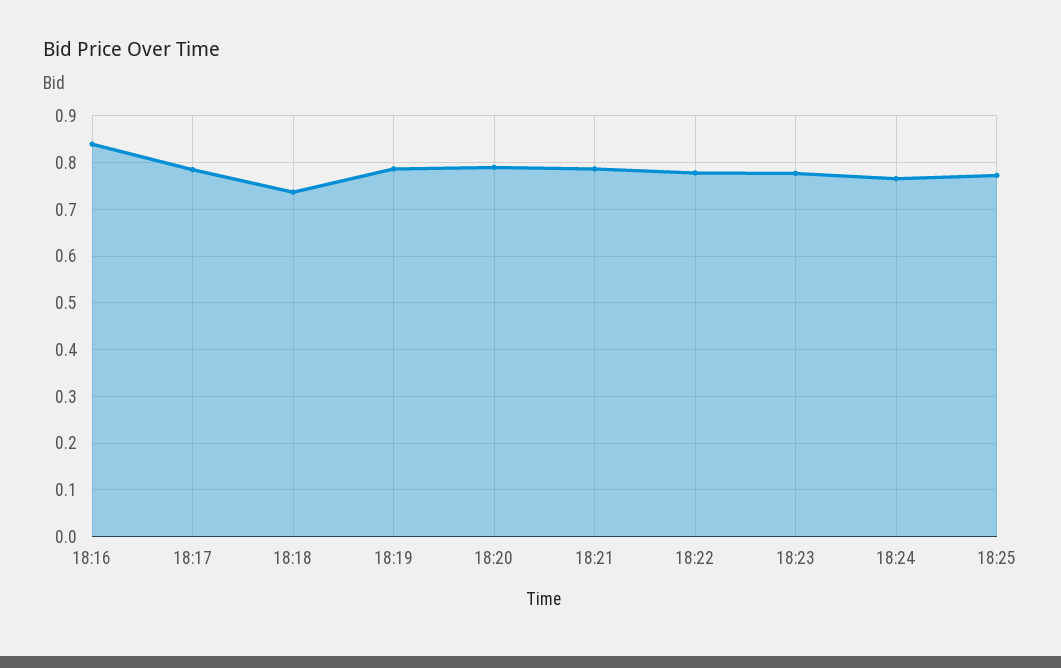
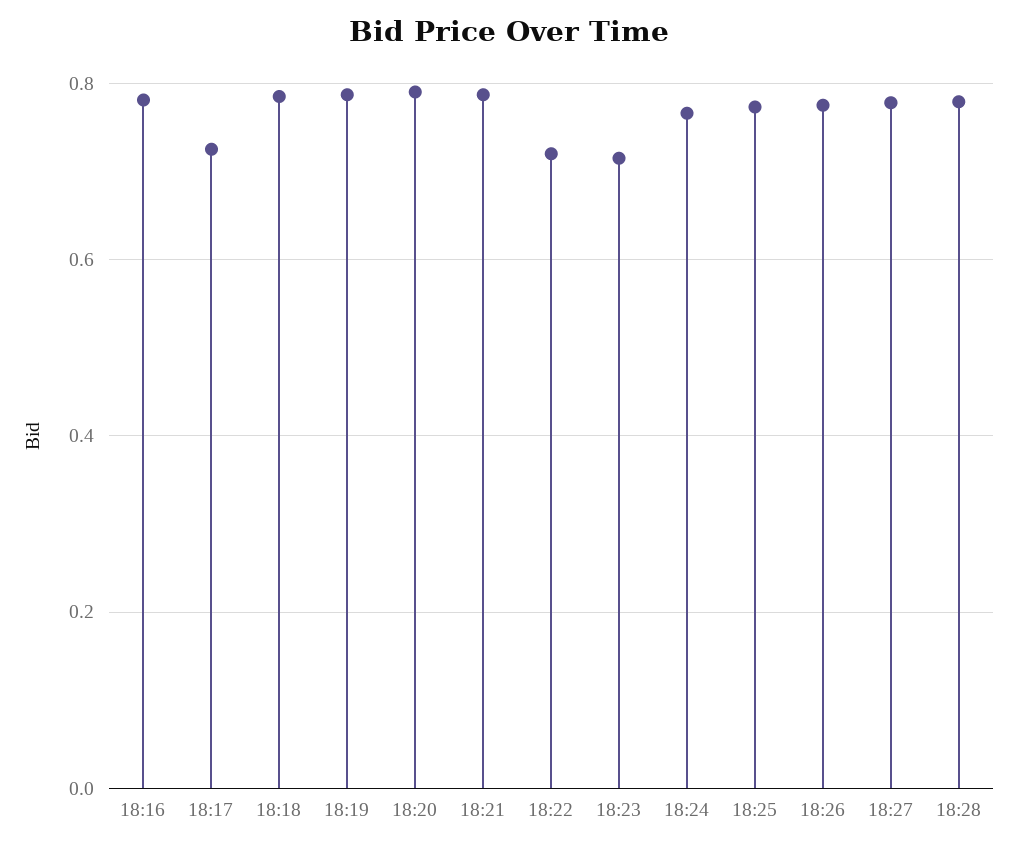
18:16: 0.84 -> 0.78
18:17: 0.78 -> 0.72
18:18: 0.74 -> 0.78
18:22: 0.78 -> 0.72
18:23: 0.78 -> 0.72
18:26: none -> 0.78
18:27: none -> 0.78
18:28: none -> 0.78

